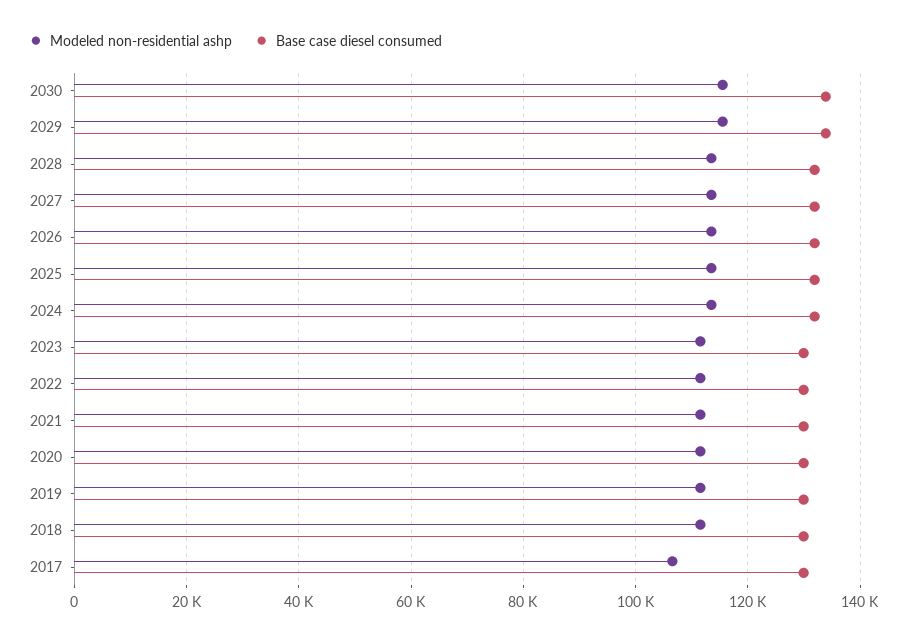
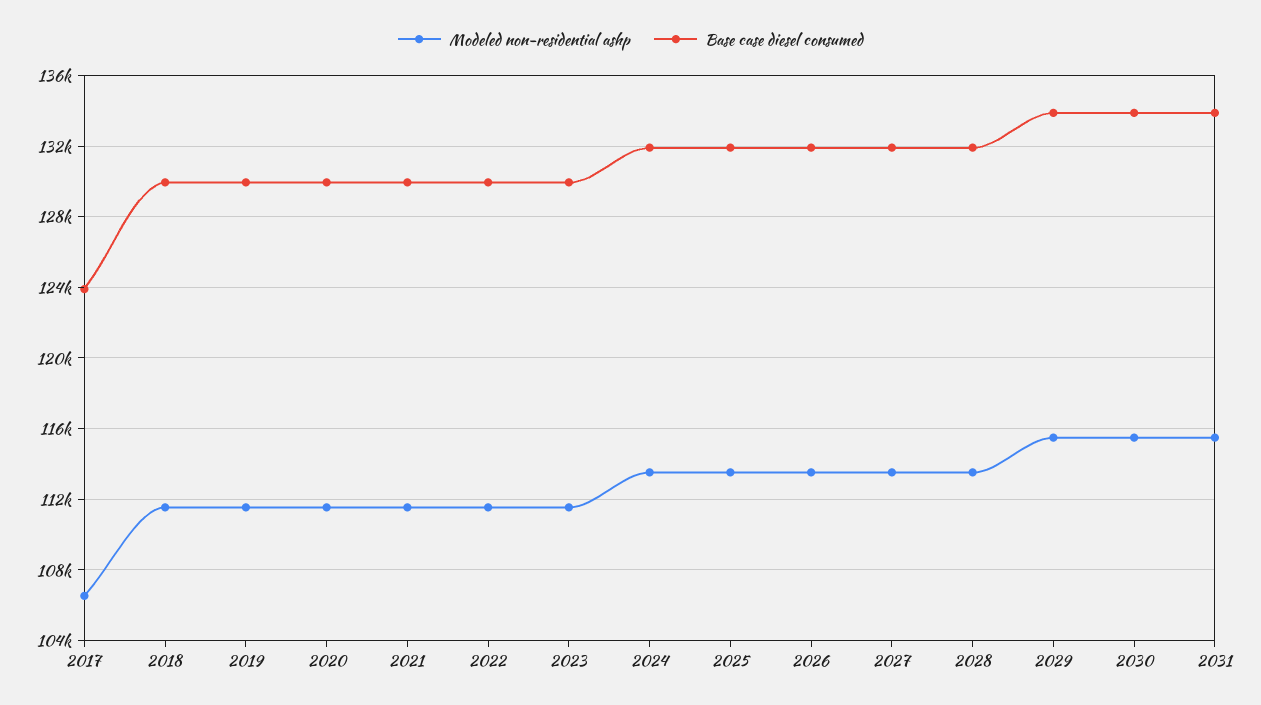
Base case diesel consumed, 2017: 130000 -> 124000
Modeled non-residential ashp, 2031: none -> 115500
Base case diesel consumed, 2031: none -> 134000

